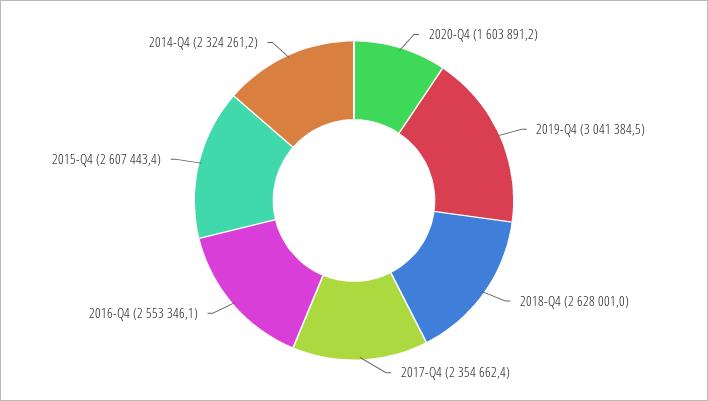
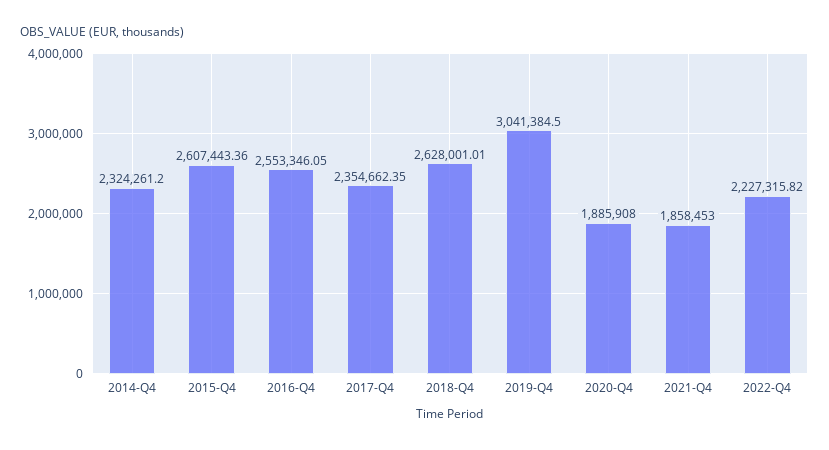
2020-Q4: 1603891.2 -> 1885908
2021-Q4: none -> 1858453
2022-Q4: none -> 2227315.82

